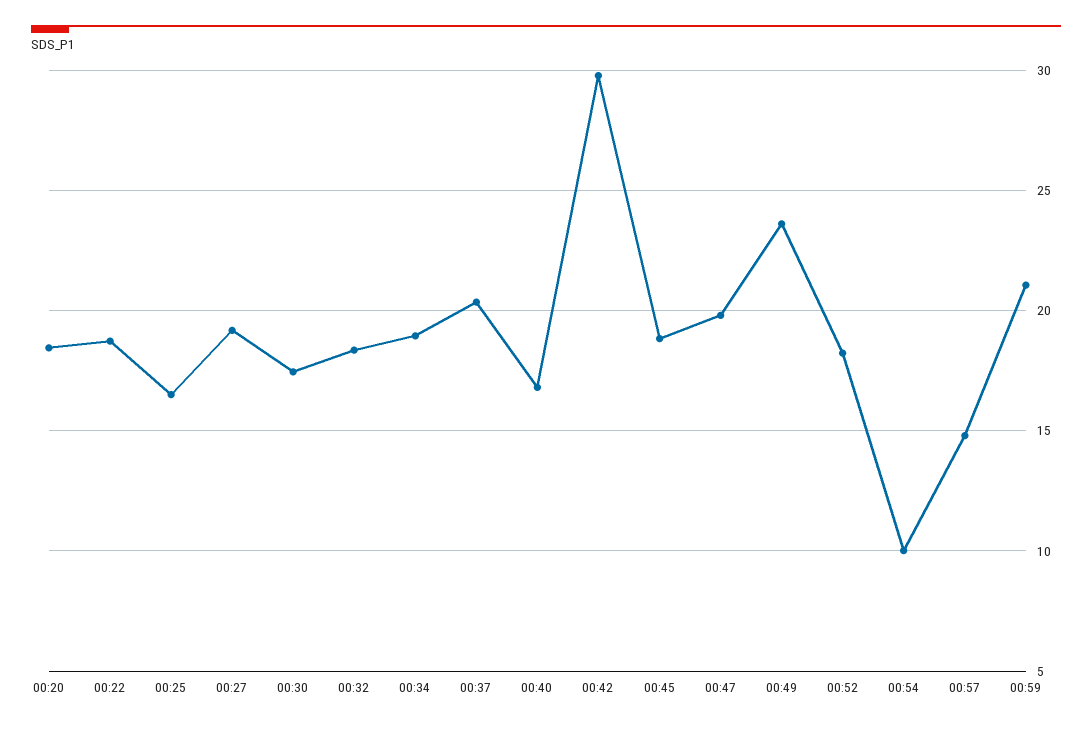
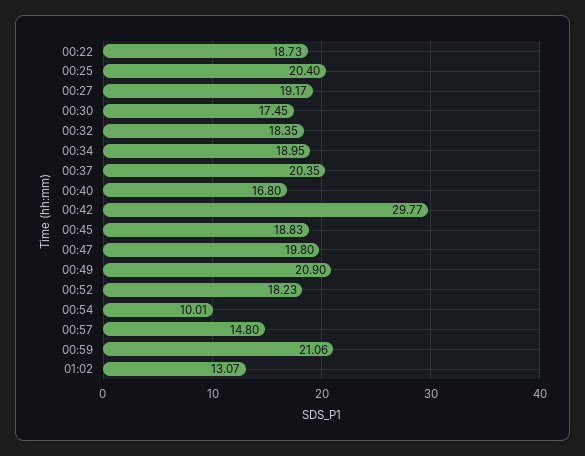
00:20: 18.5 -> none
00:25: 16.5 -> 20.4
00:49: 23.5 -> 20.9
01:02: none -> 13.07

